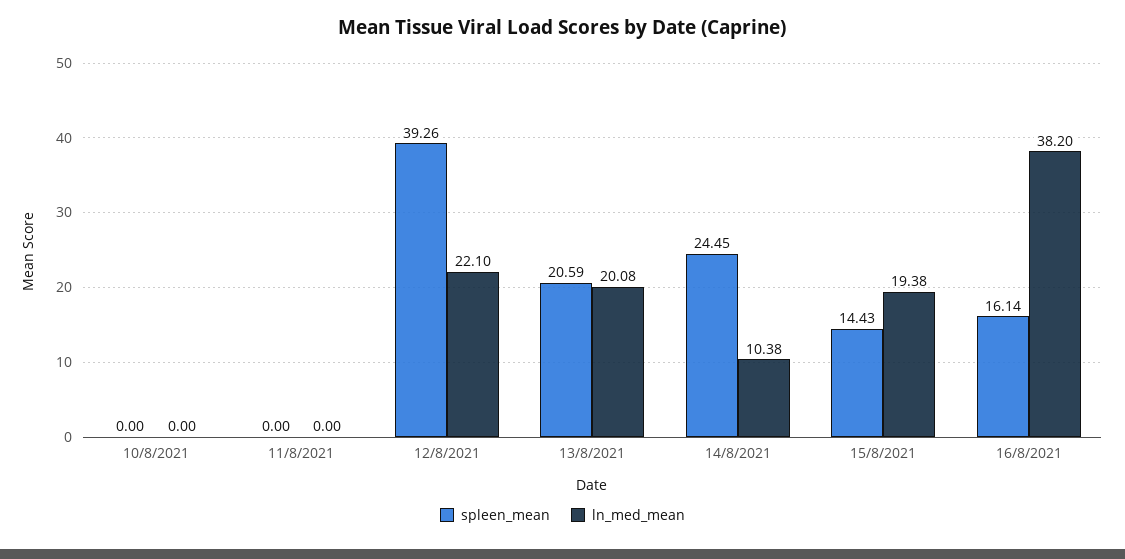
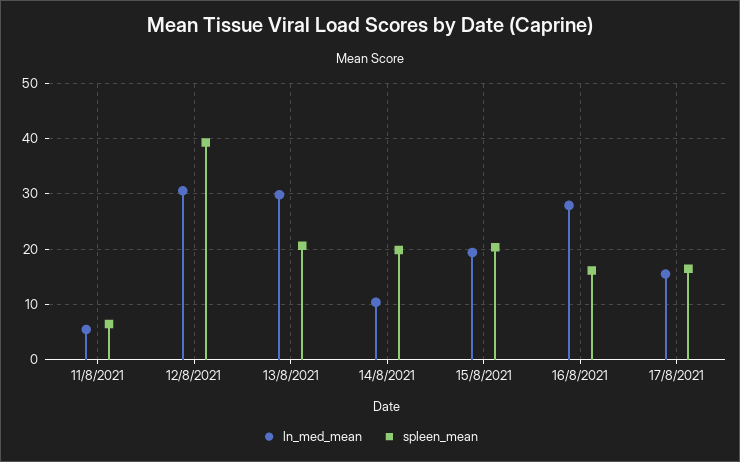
spleen_mean, 10/8/2021: 0 -> none
ln_med_mean, 10/8/2021: 0 -> none
spleen_mean, 11/8/2021: 0 -> 6
ln_med_mean, 11/8/2021: 0 -> 6
ln_med_mean, 12/8/2021: 22.1 -> 30
ln_med_mean, 13/8/2021: 20.08 -> 30
spleen_mean, 14/8/2021: 24.45 -> 20
spleen_mean, 15/8/2021: 14.43 -> 20
ln_med_mean, 16/8/2021: 38.2 -> 28
ln_med_mean, 17/8/2021: none -> 16
spleen_mean, 17/8/2021: none -> 16

